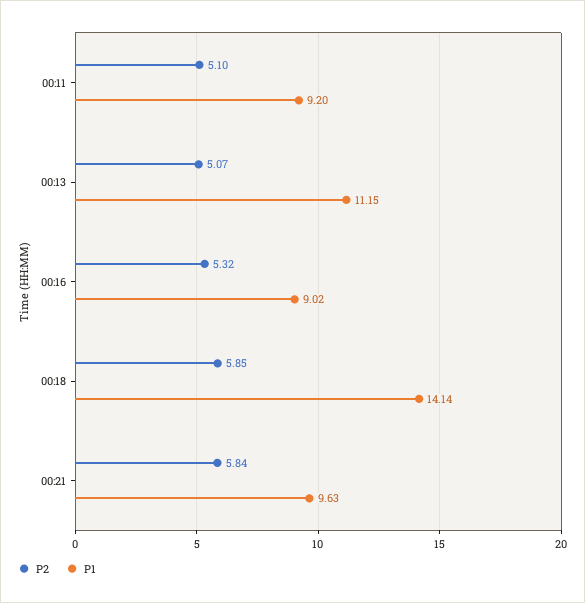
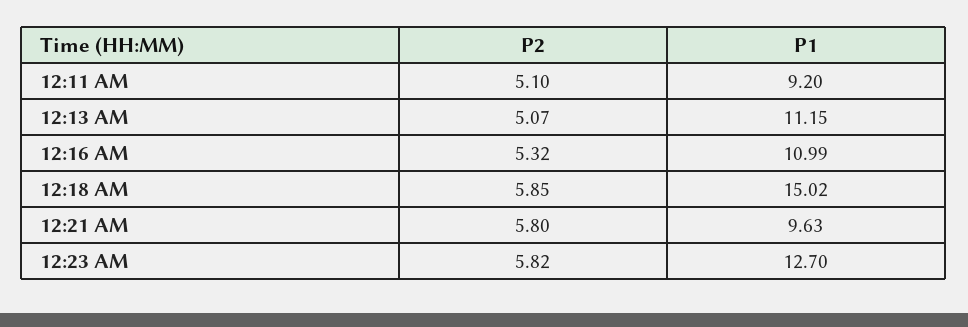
P1, 00:16: 9.02 -> 10.99
P1, 00:18: 14.14 -> 15.02
P2, 00:21: 5.84 -> 5.8
P2, 12:23 AM: none -> 5.82
P1, 12:23 AM: none -> 12.7

